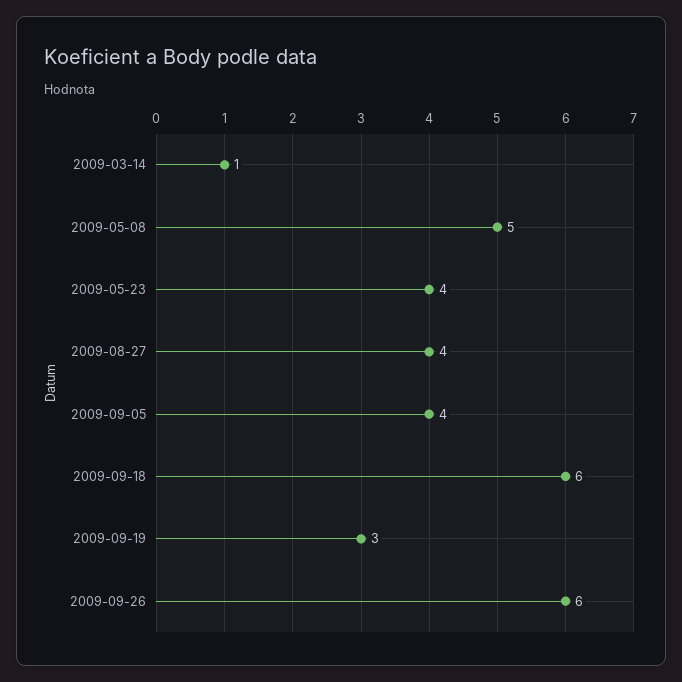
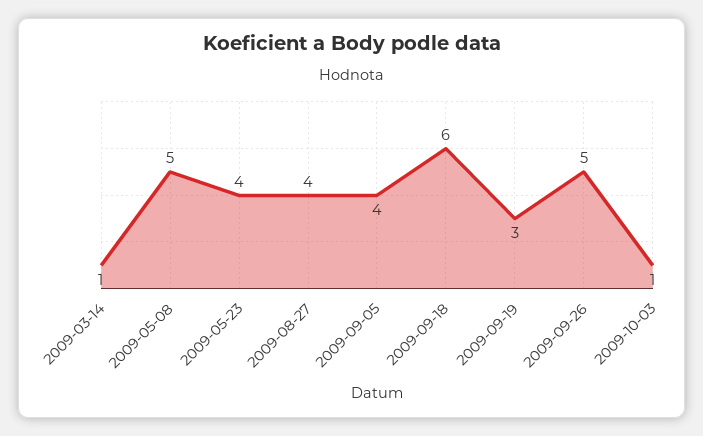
2009-09-26: 6 -> 5
2009-10-03: none -> 1

